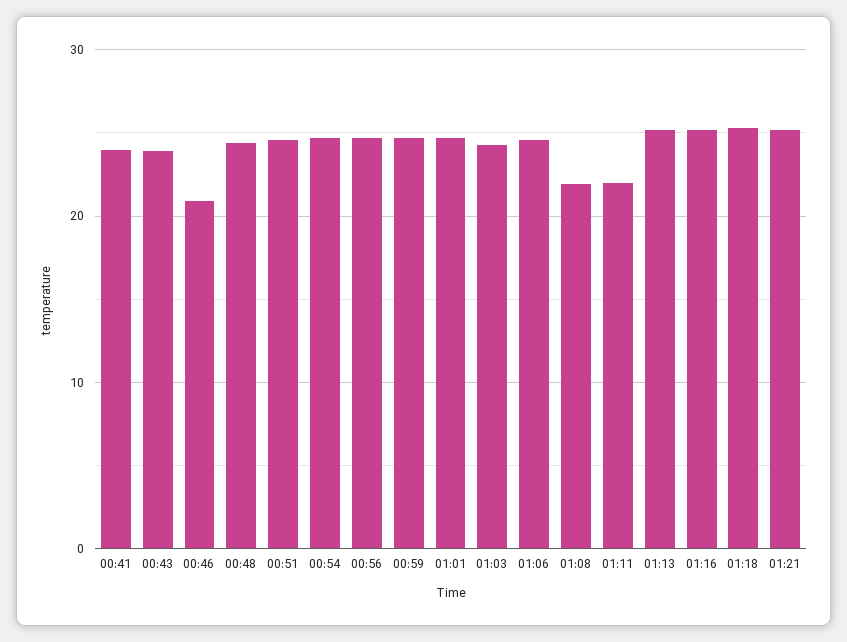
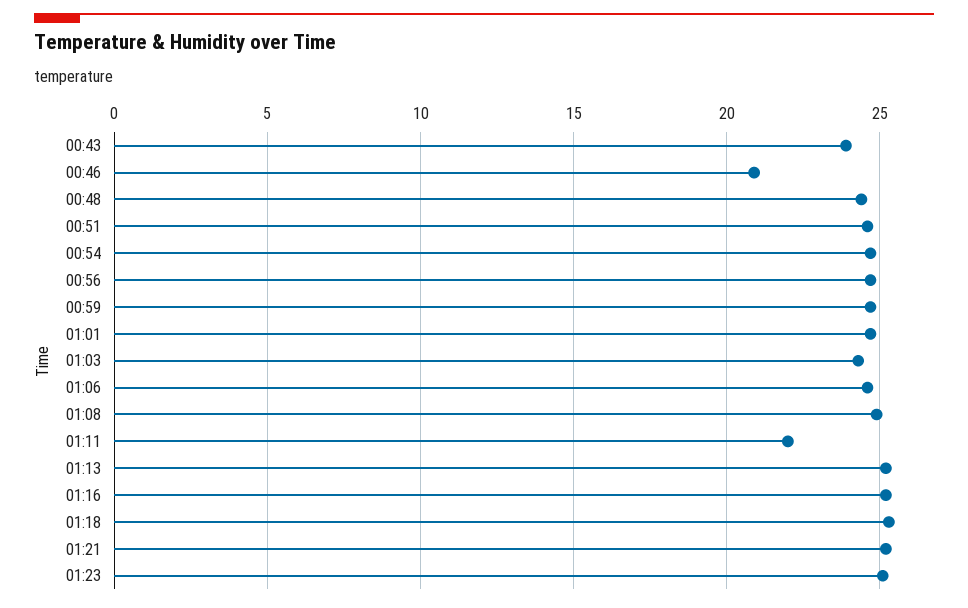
00:41: 24 -> none
01:08: 22 -> 25
01:23: none -> 25

